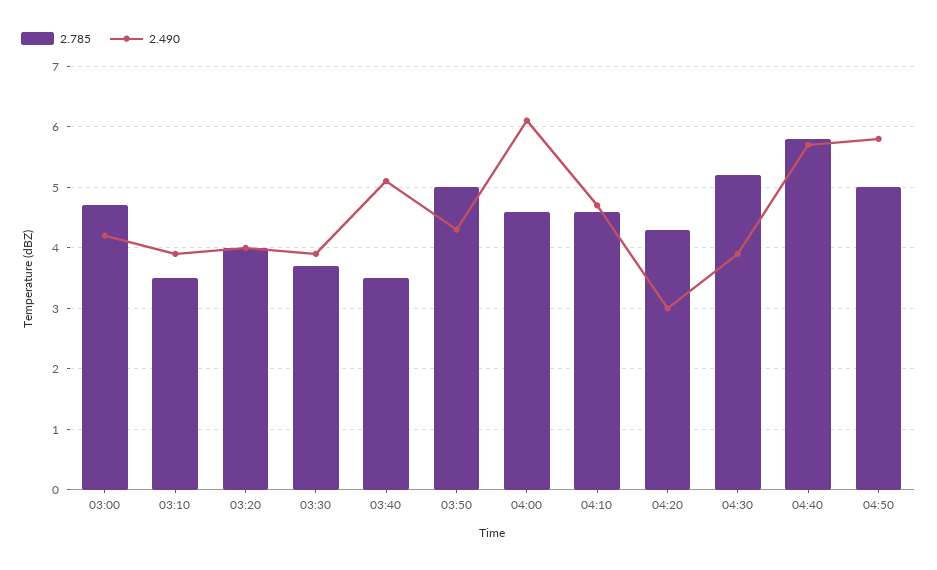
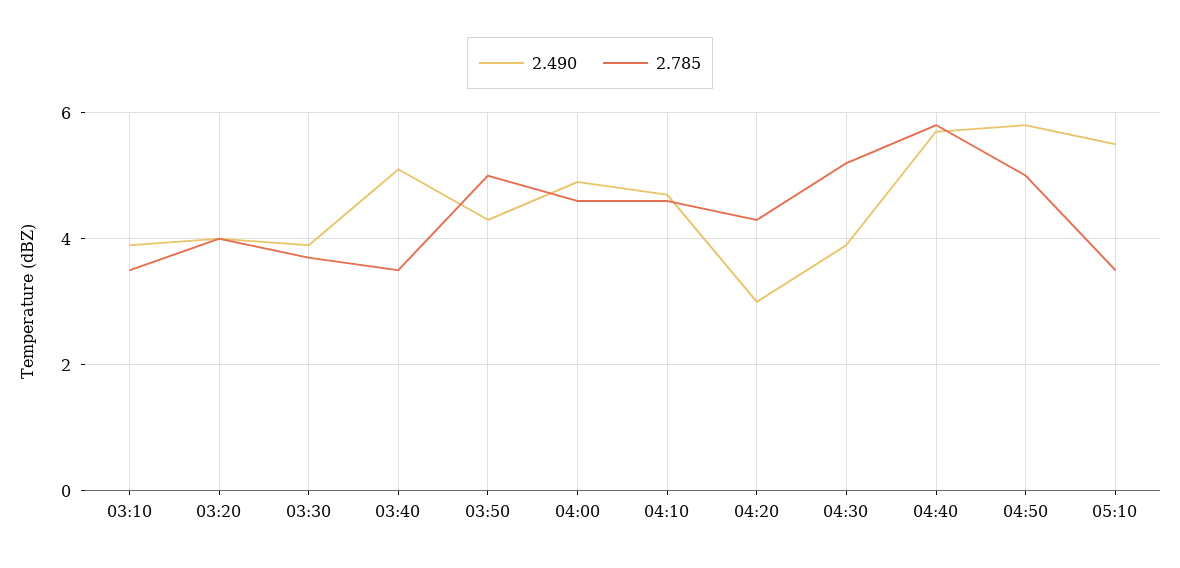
2.785, 03:00: 4.7 -> none
2.490, 03:00: 4.2 -> none
2.490, 04:00: 6.1 -> 5
2.490, 05:10: none -> 5.5
2.785, 05:10: none -> 3.5

